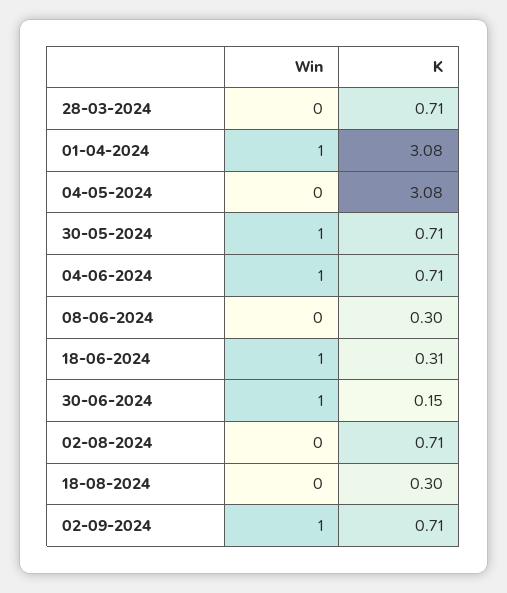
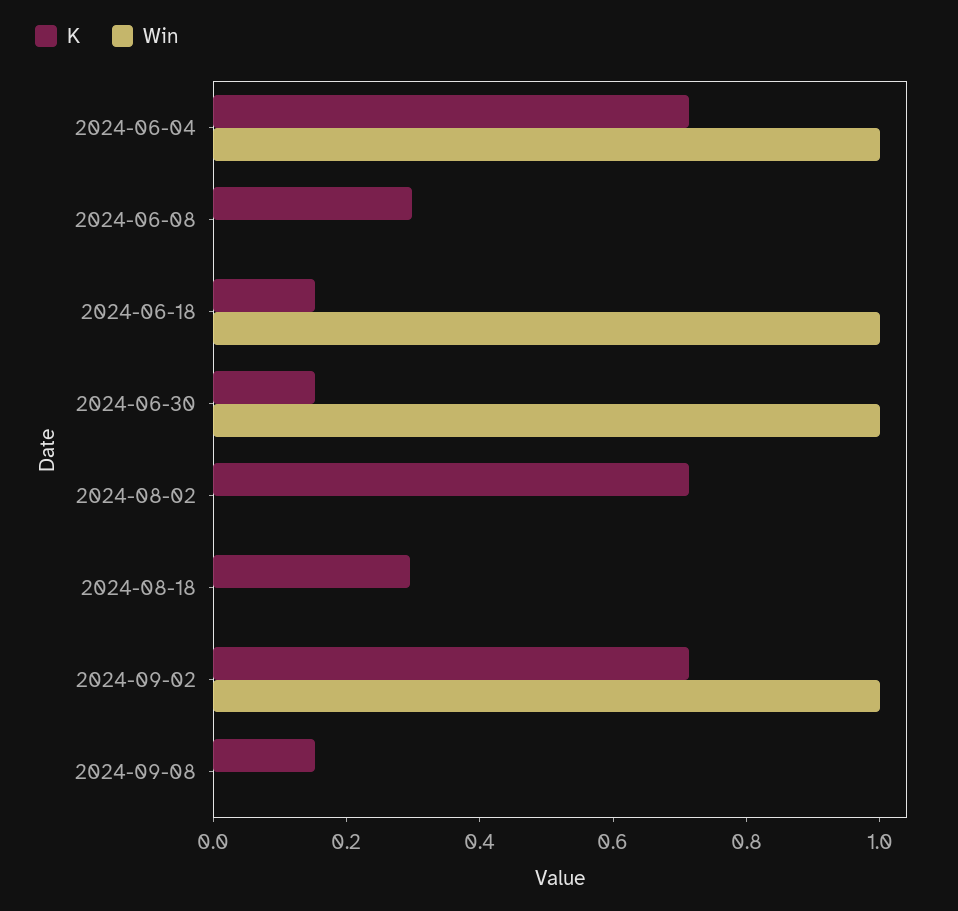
Win, 28-03-2024: 0 -> none
K, 28-03-2024: 0.71 -> none
Win, 01-04-2024: 1 -> none
K, 01-04-2024: 3.08 -> none
Win, 04-05-2024: 0 -> none
K, 04-05-2024: 3.08 -> none
Win, 30-05-2024: 1 -> none
K, 30-05-2024: 0.71 -> none
K, 18-06-2024: 0.31 -> 0.15
K, 2024-09-08: none -> 0.15
Win, 2024-09-08: none -> 0

